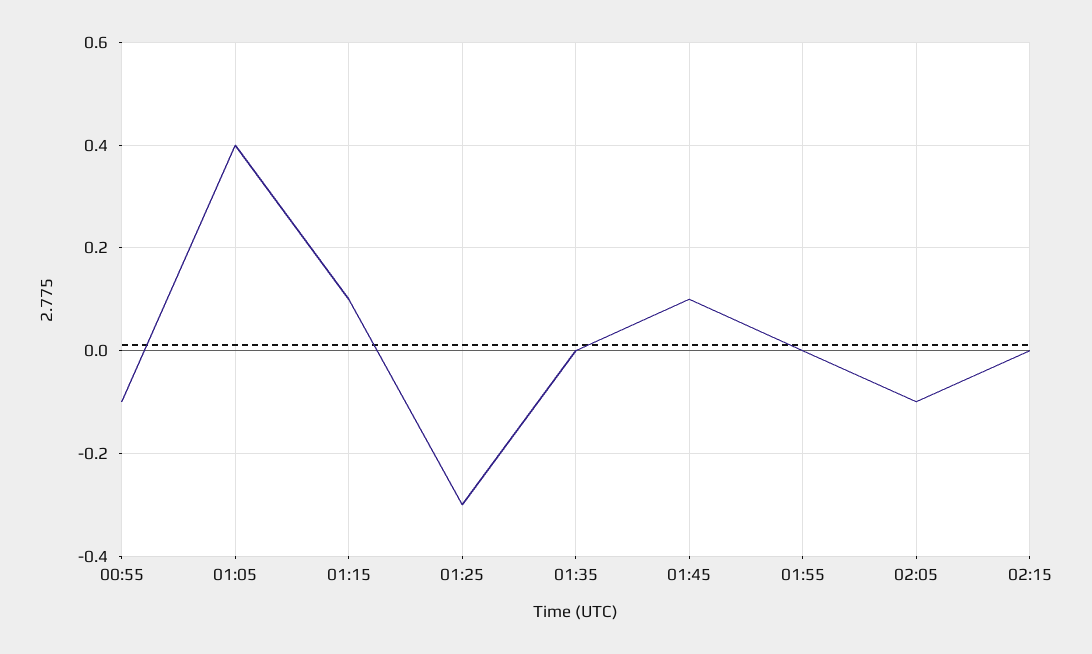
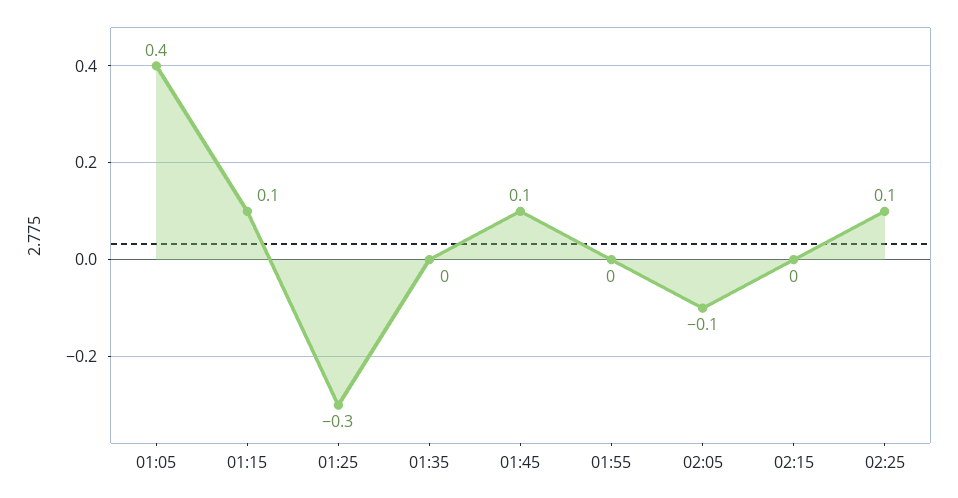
00:55: -0.1 -> none
02:25: none -> 0.1

